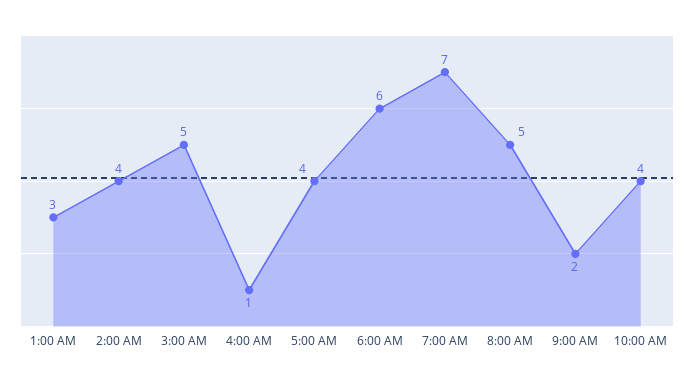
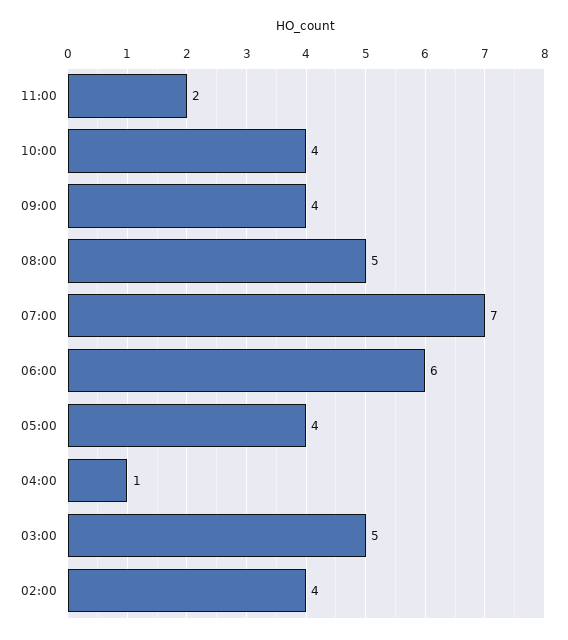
1:00 AM: 3 -> none
9:00 AM: 2 -> 4
11:00: none -> 2

